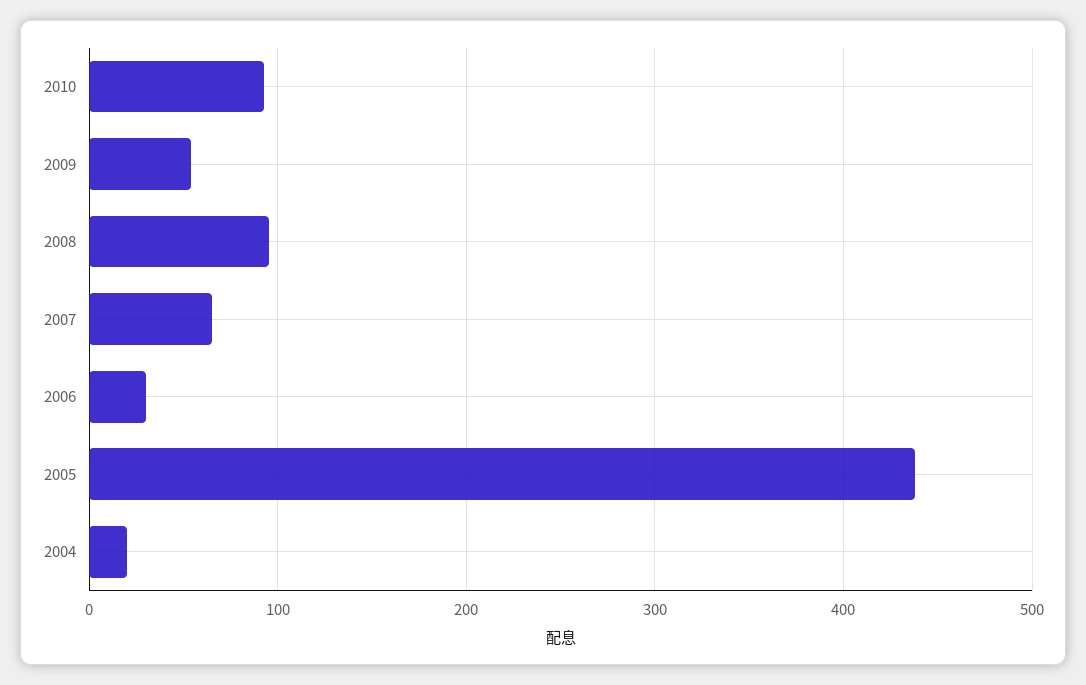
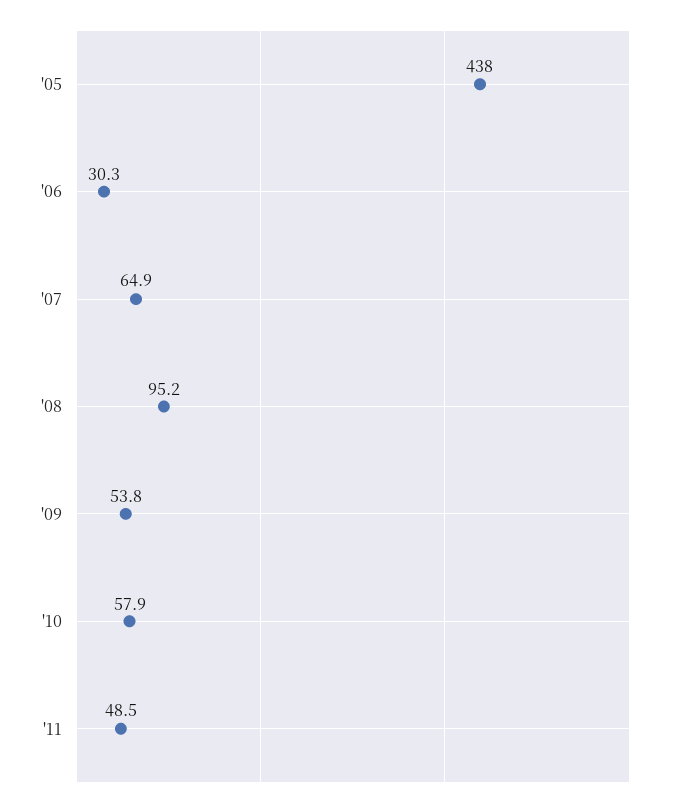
2010: 90 -> 57.9
2004: 20 -> none
'11: none -> 48.5

